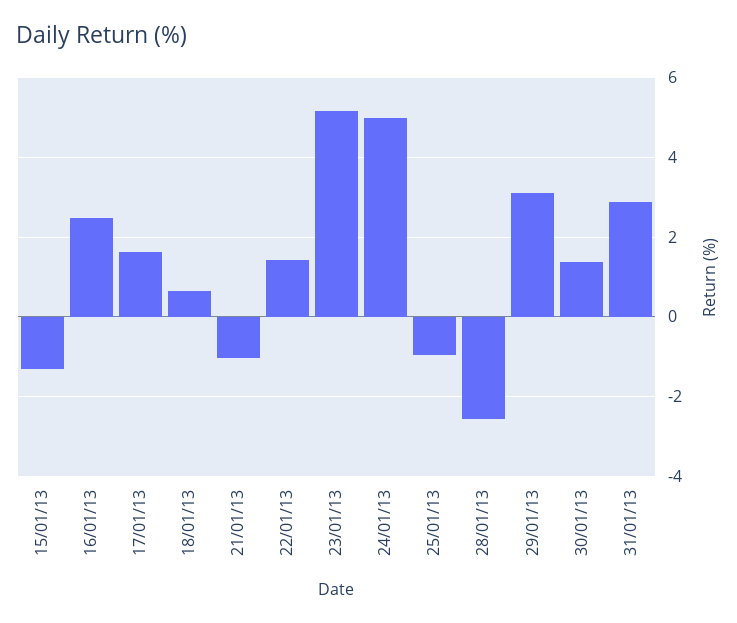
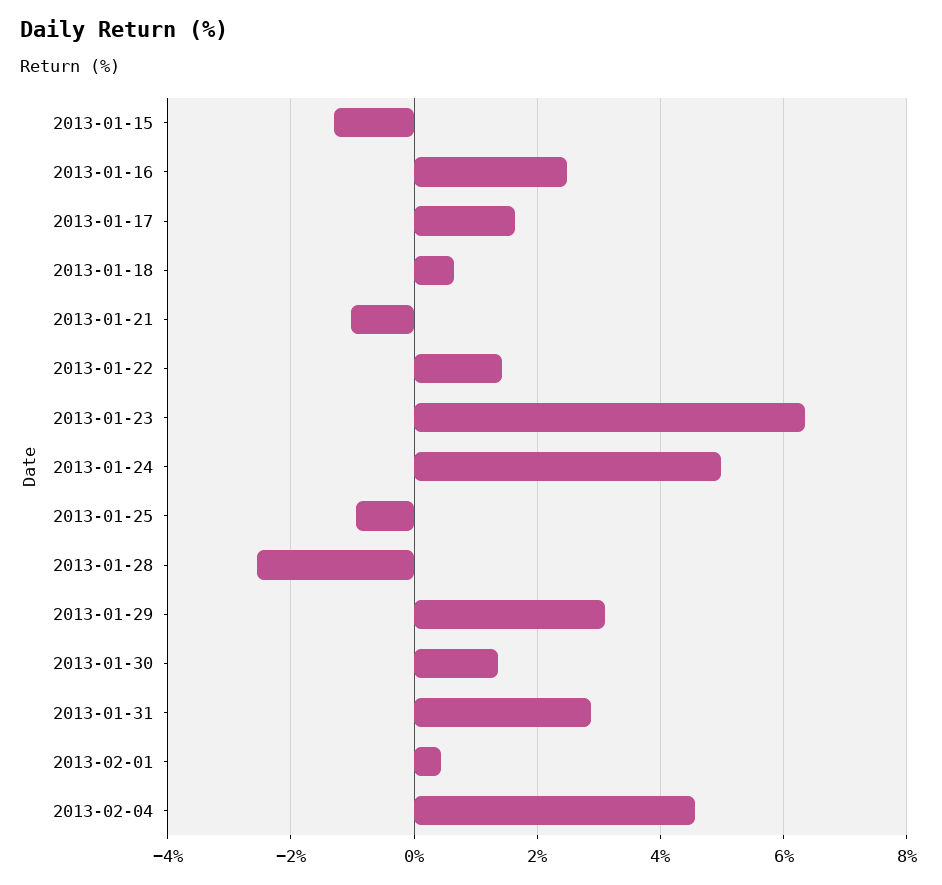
23/01/13: 5.2 -> 6.4
2013-02-01: none -> 0.4
2013-02-04: none -> 4.6

